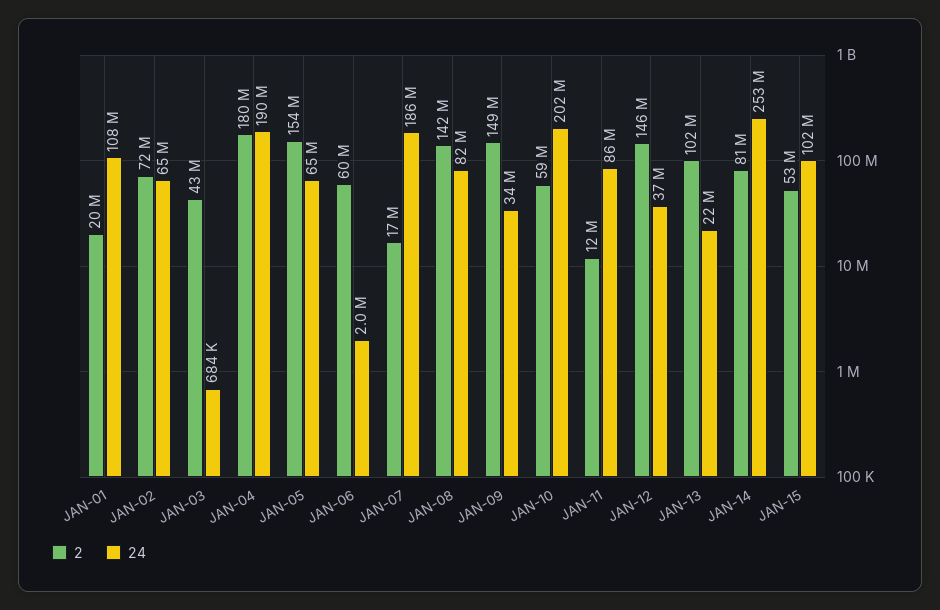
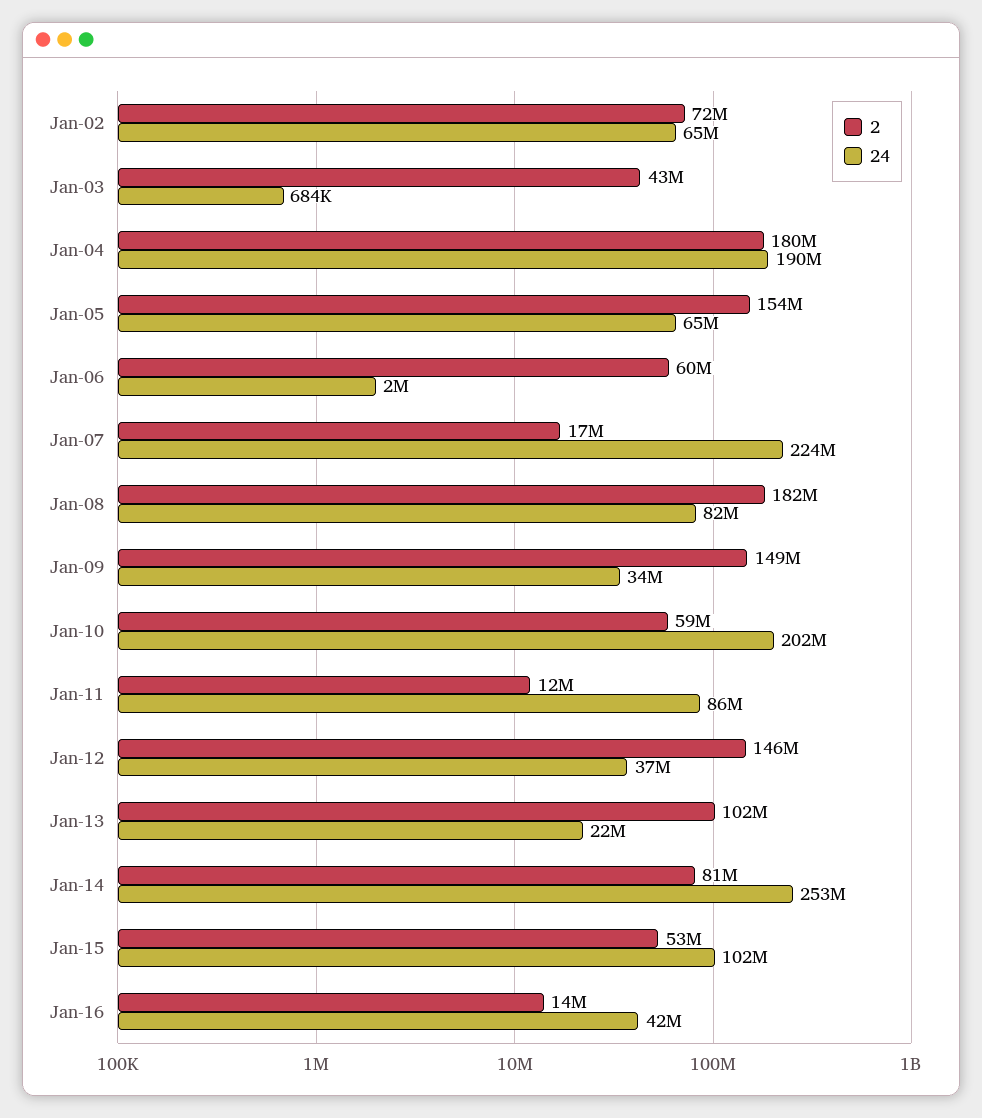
2, JAN-01: 20000000 -> none
24, JAN-01: 108000000 -> none
24, JAN-07: 186000000 -> 224000000
2, JAN-08: 142000000 -> 182000000
2, Jan-16: none -> 14000000
24, Jan-16: none -> 42000000

